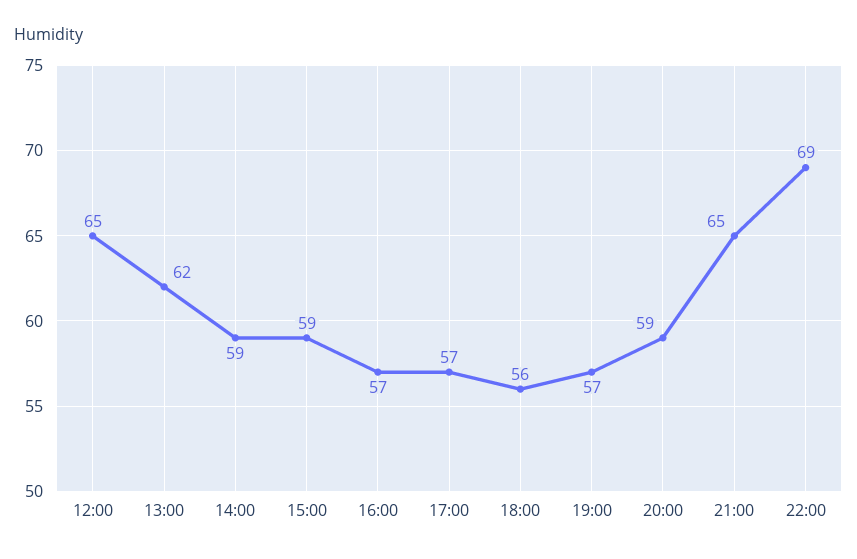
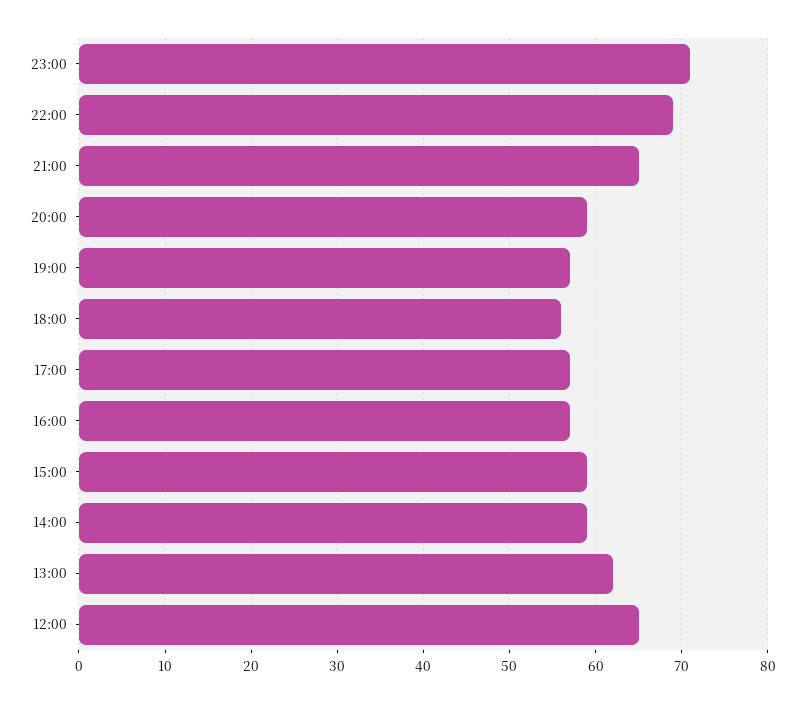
23:00: none -> 71

